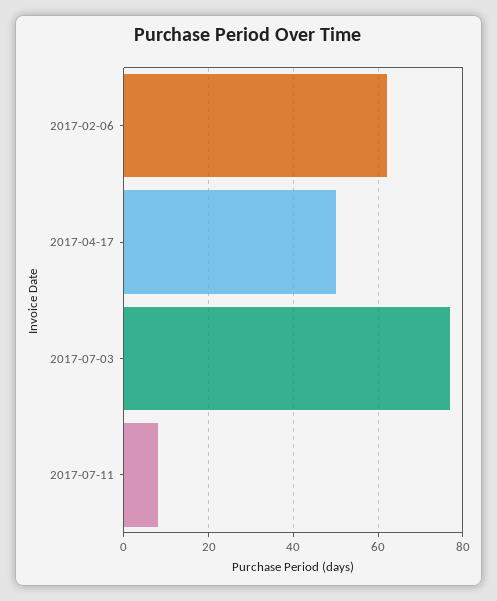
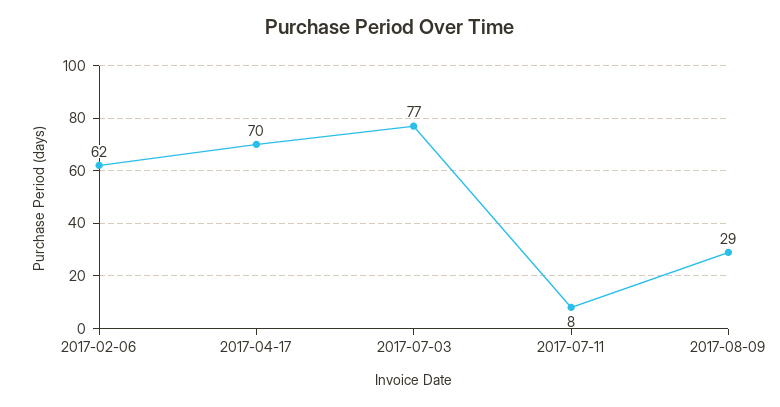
2017-04-17: 50 -> 70
2017-08-09: none -> 29

